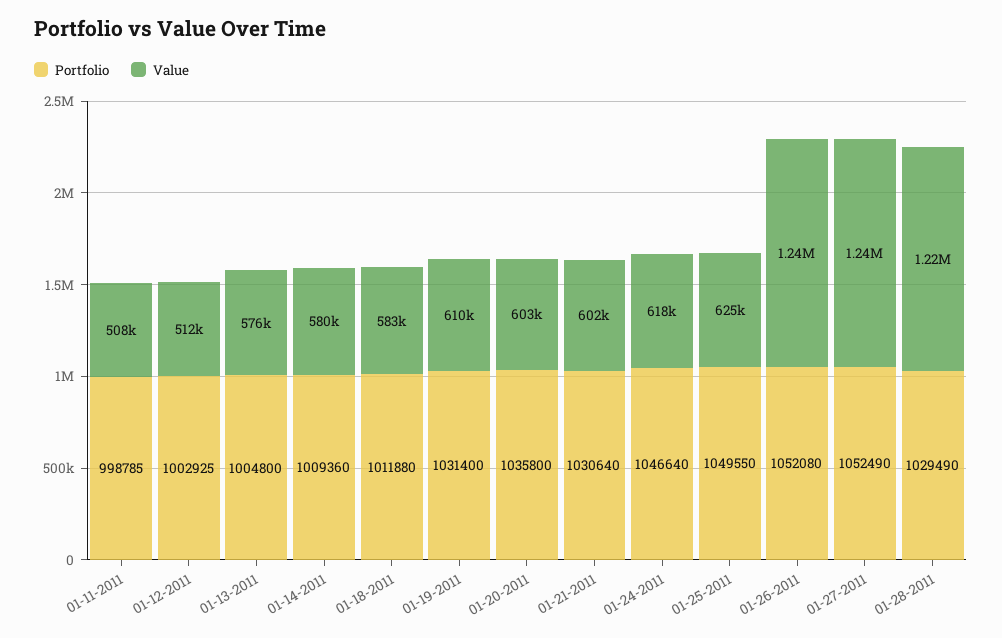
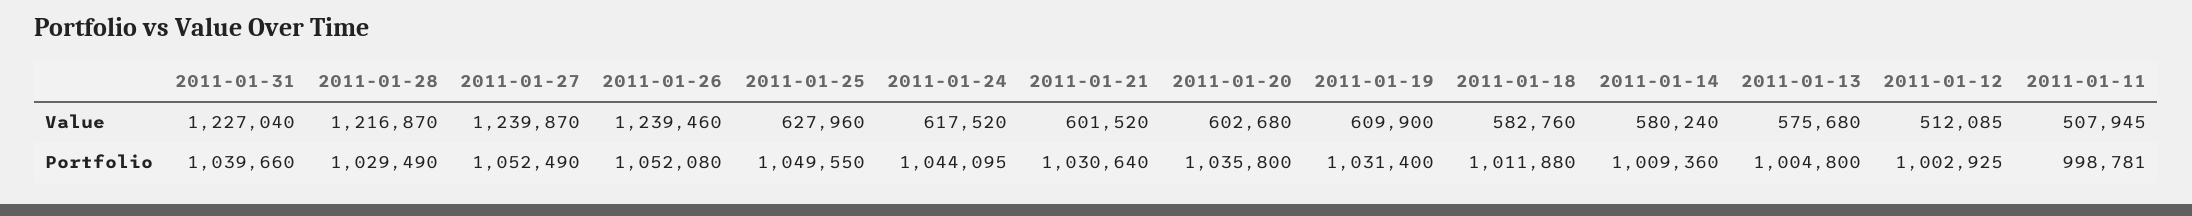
Portfolio, 01-11-2011: 998785 -> 998781
Portfolio, 01-24-2011: 1046640 -> 1044095
Value, 01-25-2011: 625000 -> 627960
Value, 2011-01-31: none -> 1227040
Portfolio, 2011-01-31: none -> 1039660

